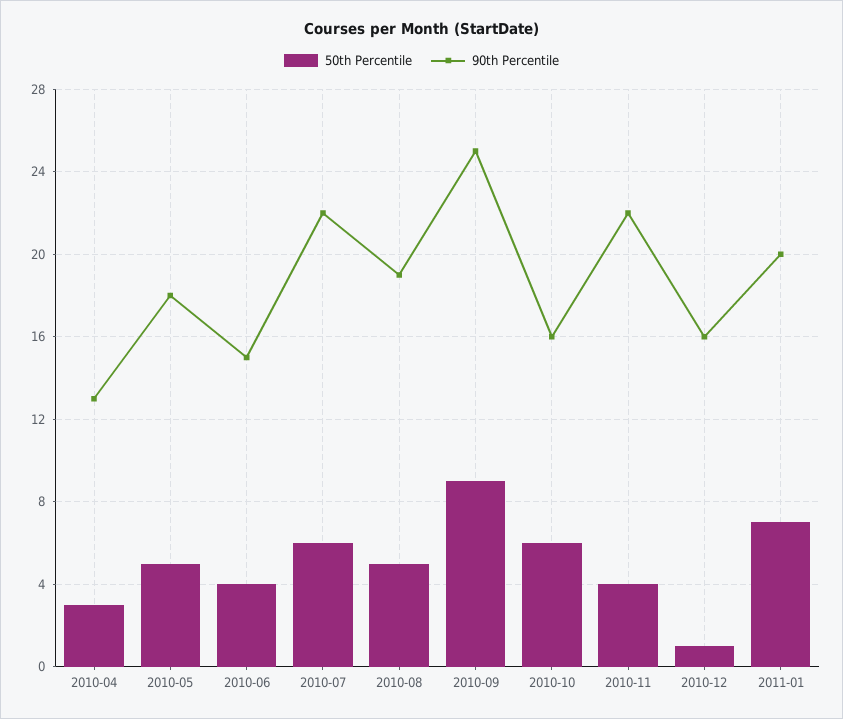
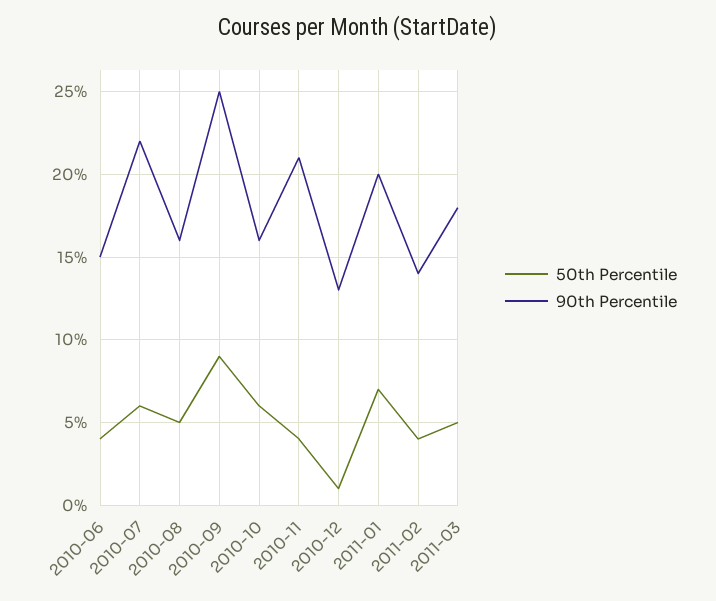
50th Percentile, 2010-04: 3 -> none
90th Percentile, 2010-04: 13 -> none
50th Percentile, 2010-05: 5 -> none
90th Percentile, 2010-05: 18 -> none
90th Percentile, 2010-08: 19 -> 16
90th Percentile, 2010-11: 22 -> 21
90th Percentile, 2010-12: 16 -> 13
50th Percentile, 2011-02: none -> 4
90th Percentile, 2011-02: none -> 14
50th Percentile, 2011-03: none -> 5
90th Percentile, 2011-03: none -> 18

